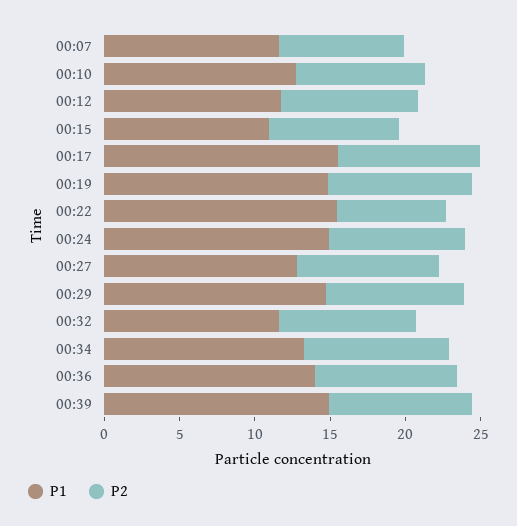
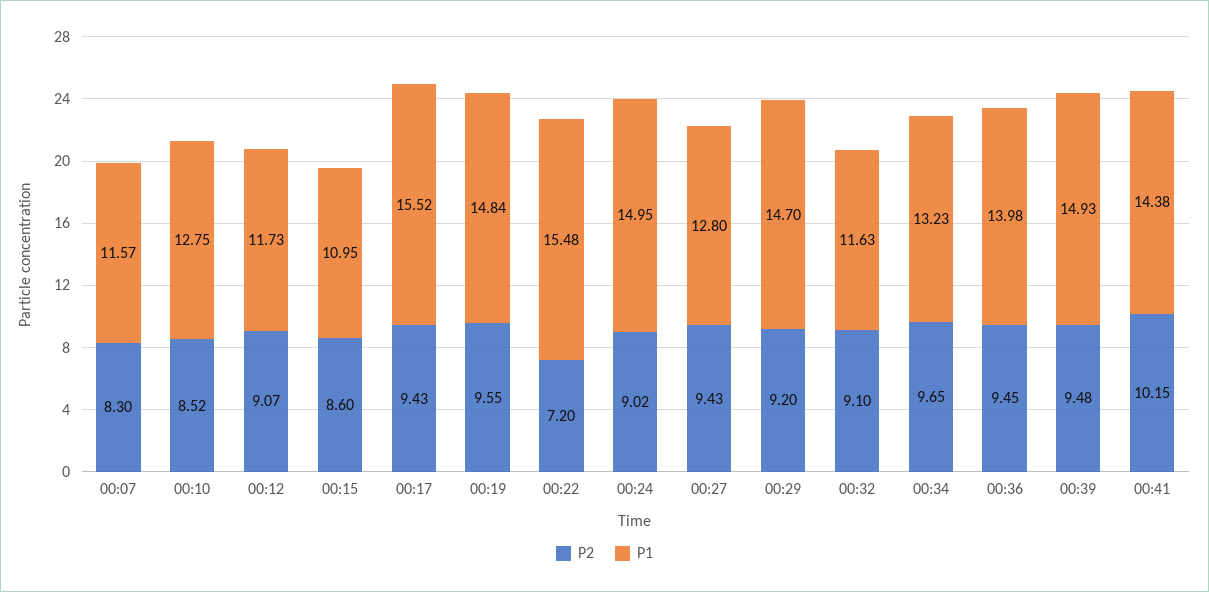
P2, 00:41: none -> 10.15
P1, 00:41: none -> 14.38

